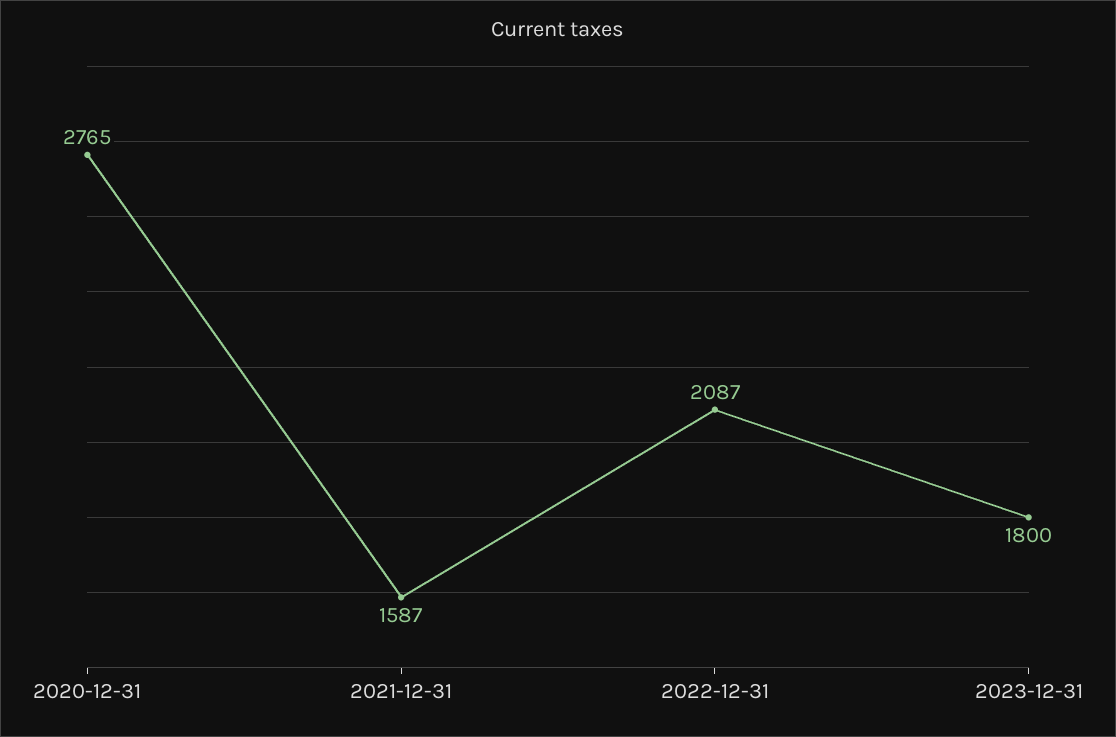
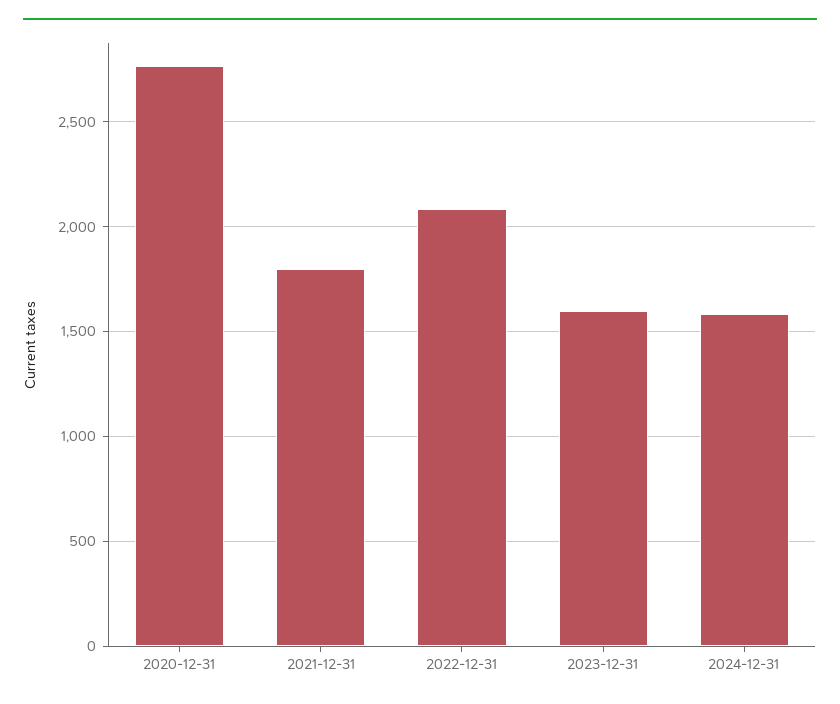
2021-12-31: 1587 -> 1800
2023-12-31: 1800 -> 1600
2024-12-31: none -> 1600

